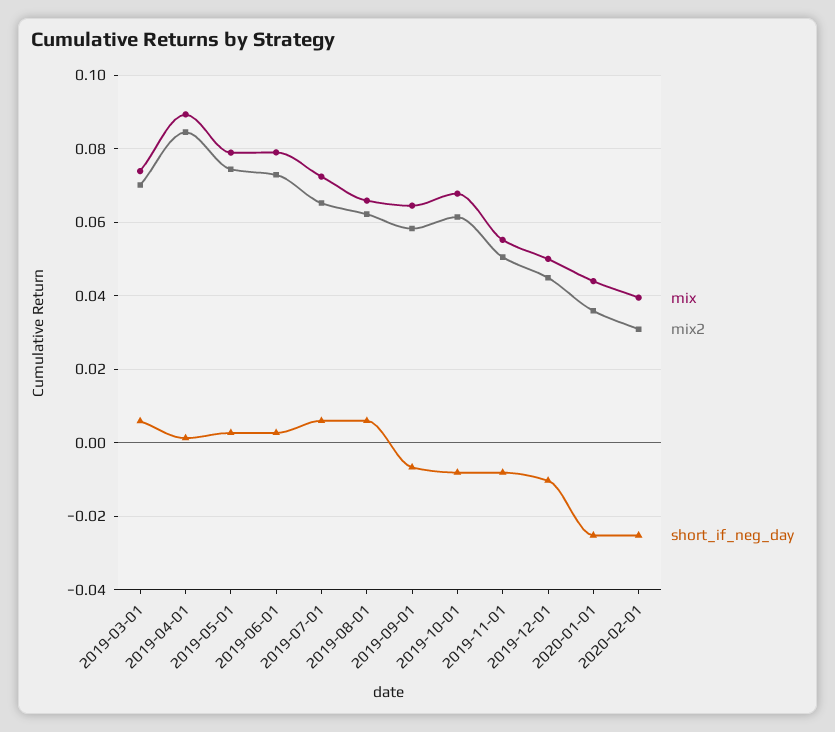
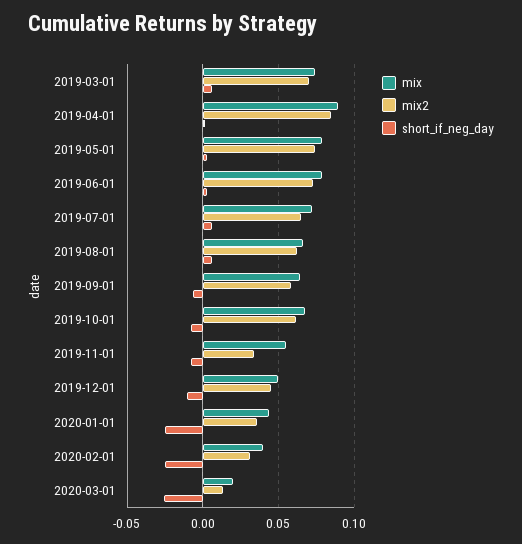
mix2, 2019-11-01: 0.05 -> 0.035
mix, 2020-03-01: none -> 0.02
mix2, 2020-03-01: none -> 0.015
short_if_neg_day, 2020-03-01: none -> -0.025

